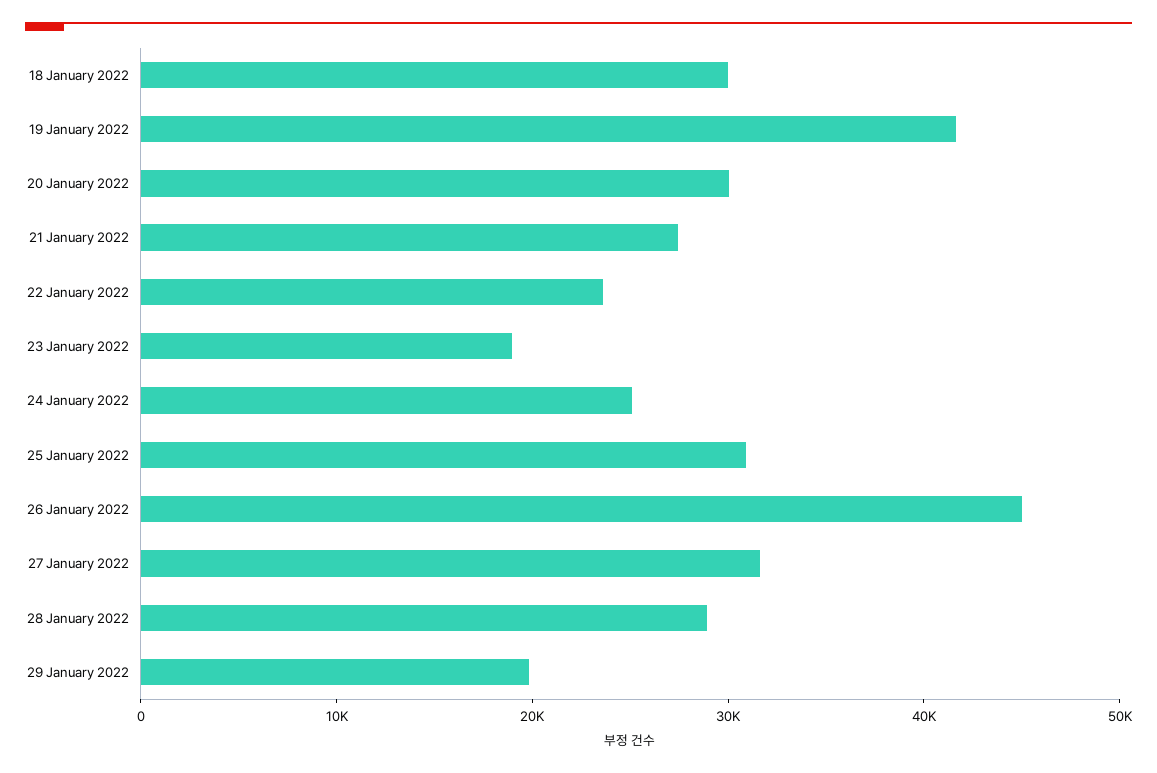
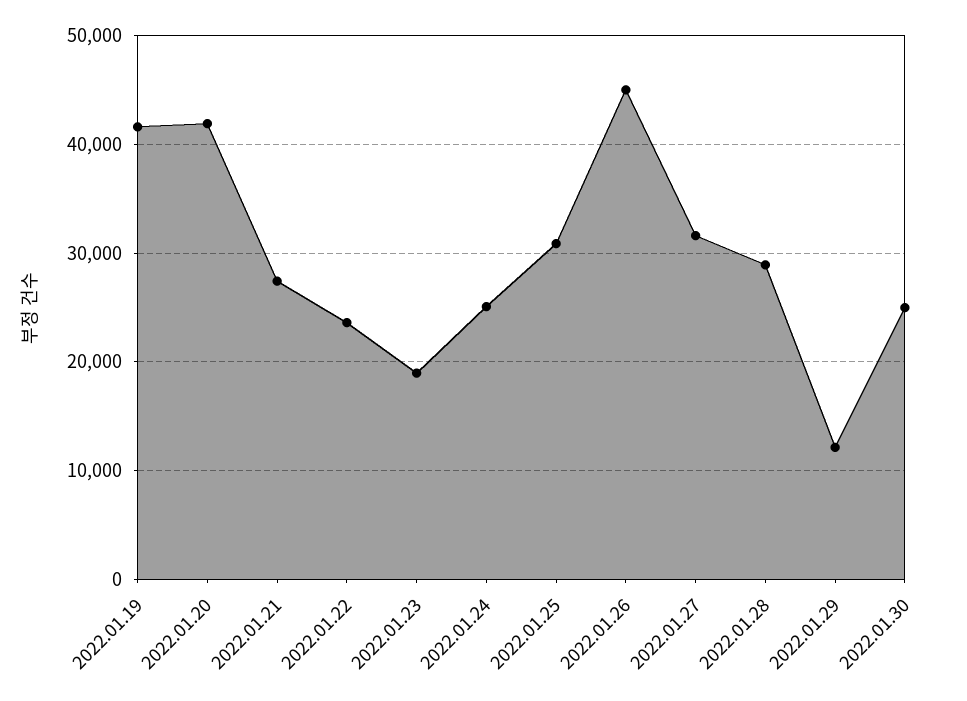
18 January 2022: 30000 -> none
20 January 2022: 30000 -> 42000
29 January 2022: 20000 -> 12000
2022.01.30: none -> 25000

